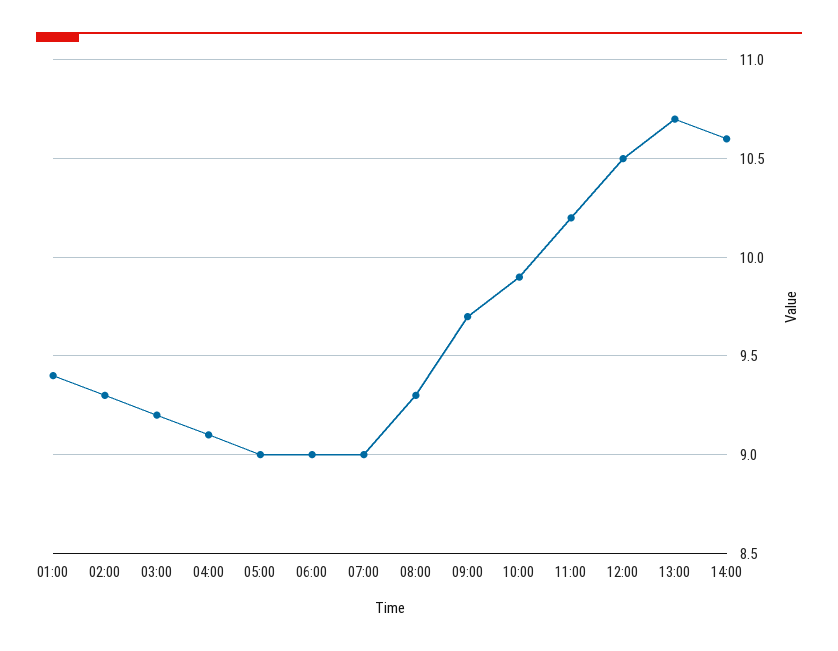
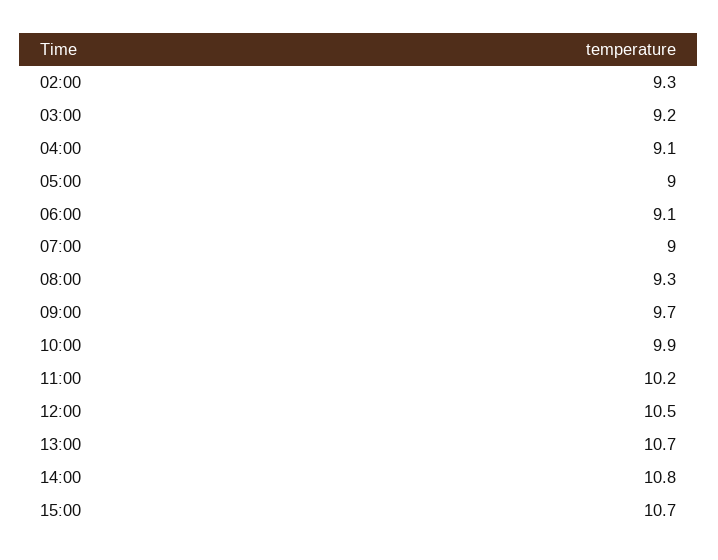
01:00: 9.4 -> none
06:00: 9 -> 9.1
14:00: 10.6 -> 10.8
15:00: none -> 10.7

